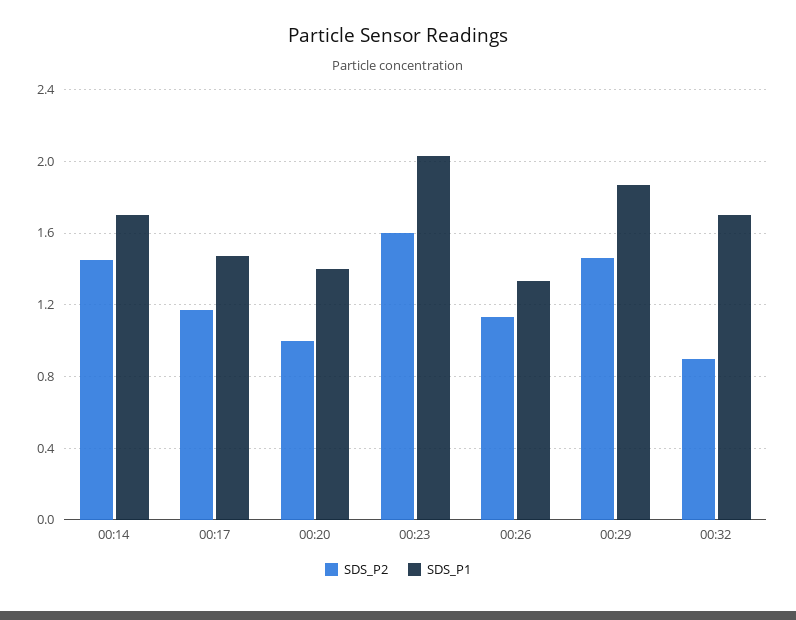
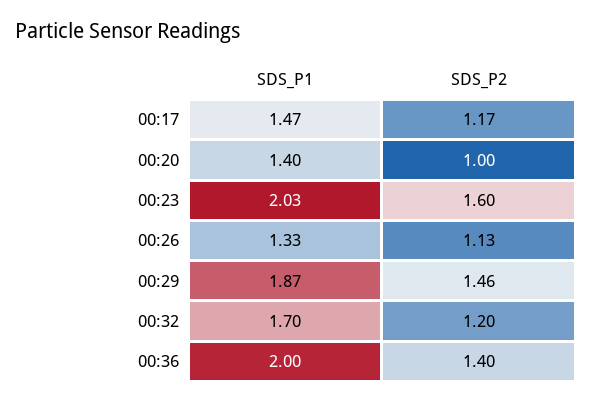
SDS_P2, 00:14: 1.45 -> none
SDS_P1, 00:14: 1.7 -> none
SDS_P2, 00:32: 0.9 -> 1.2
SDS_P1, 00:36: none -> 2
SDS_P2, 00:36: none -> 1.4

